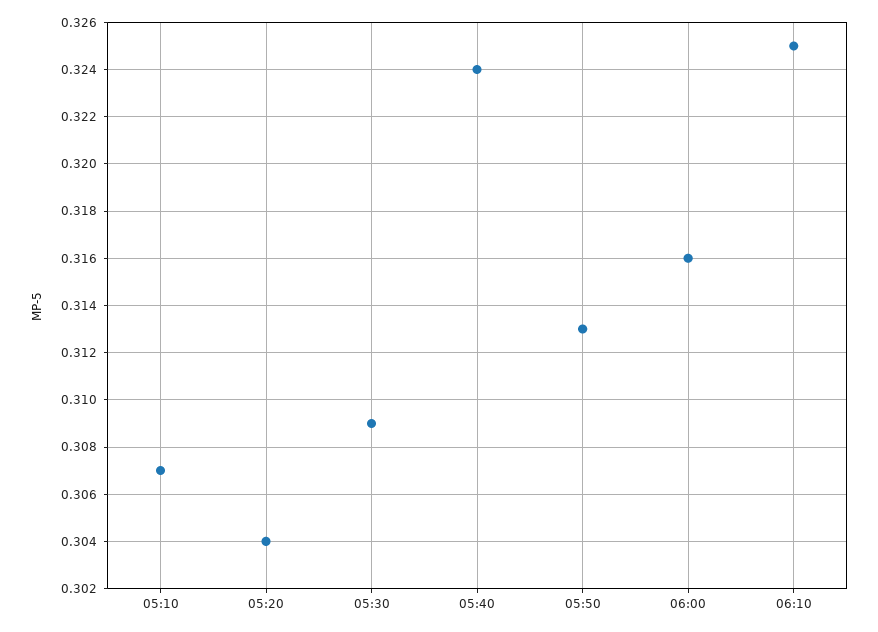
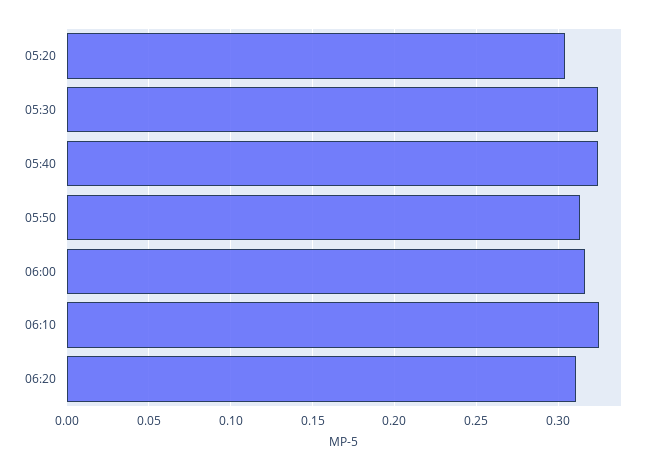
05:10: 0.307 -> none
05:30: 0.309 -> 0.325
06:20: none -> 0.31

